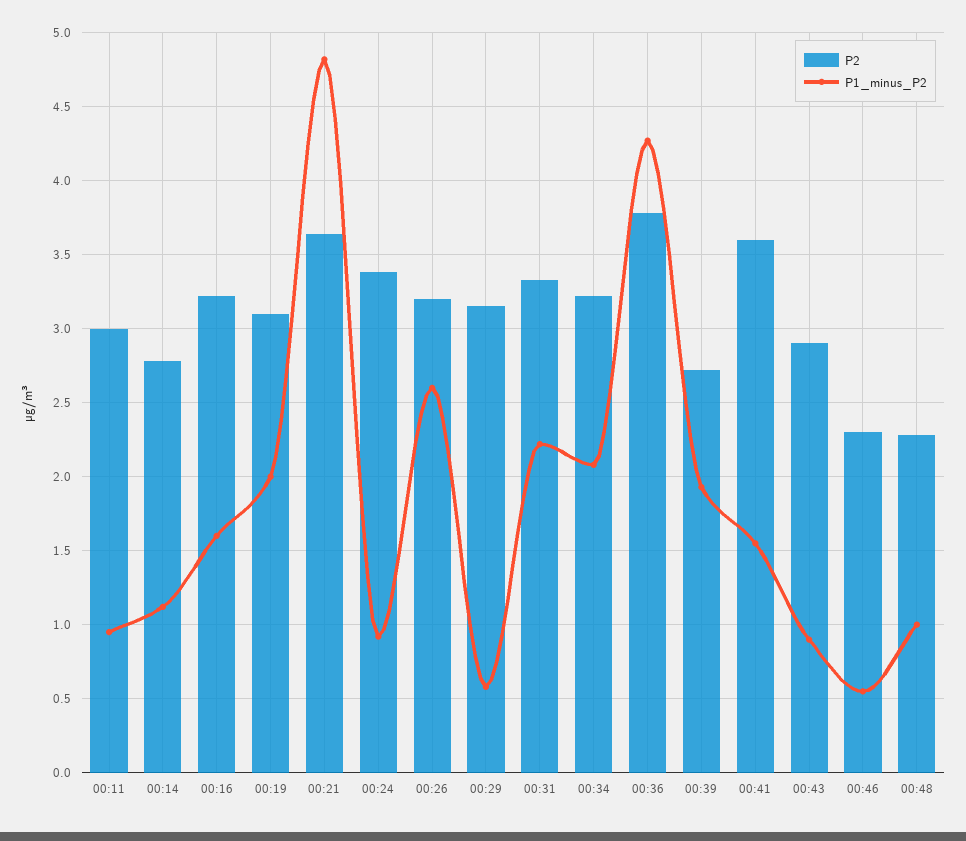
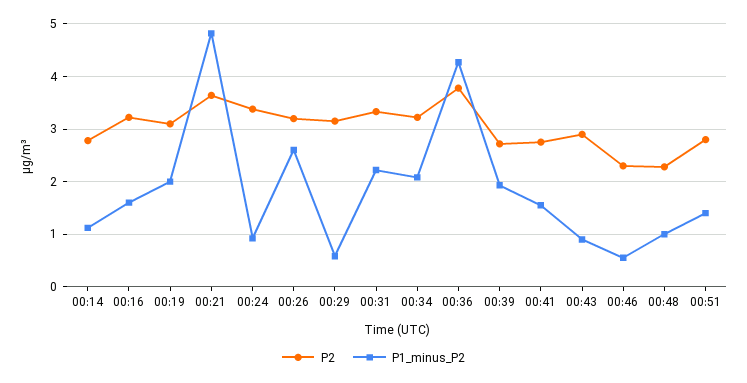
P2, 00:11: 3 -> none
P1_minus_P2, 00:11: 0.95 -> none
P2, 00:41: 3.6 -> 2.8
P2, 00:51: none -> 2.8
P1_minus_P2, 00:51: none -> 1.4

